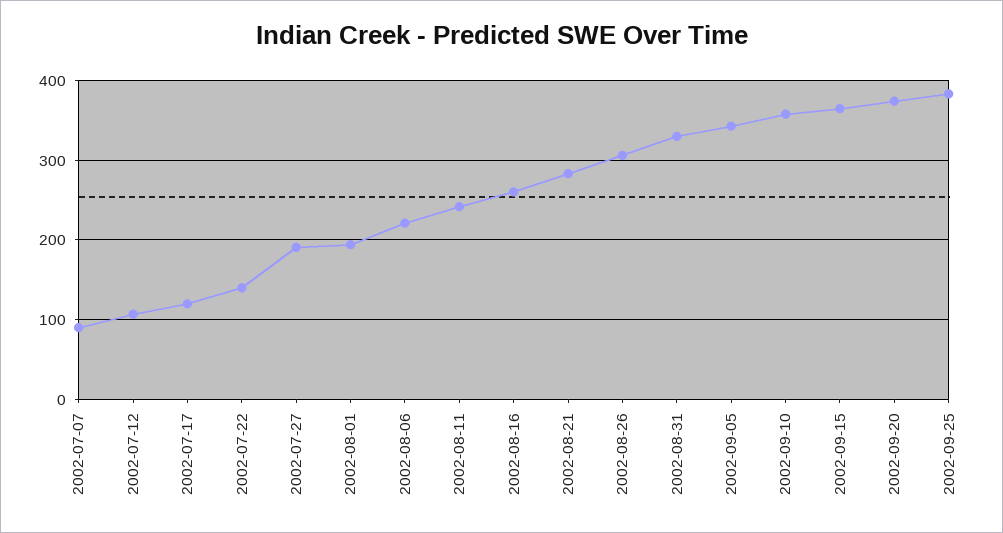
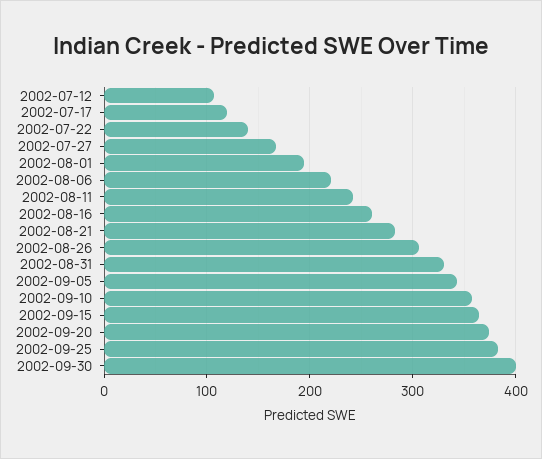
2002-07-07: 90 -> none
2002-07-27: 190 -> 170
2002-09-30: none -> 400

